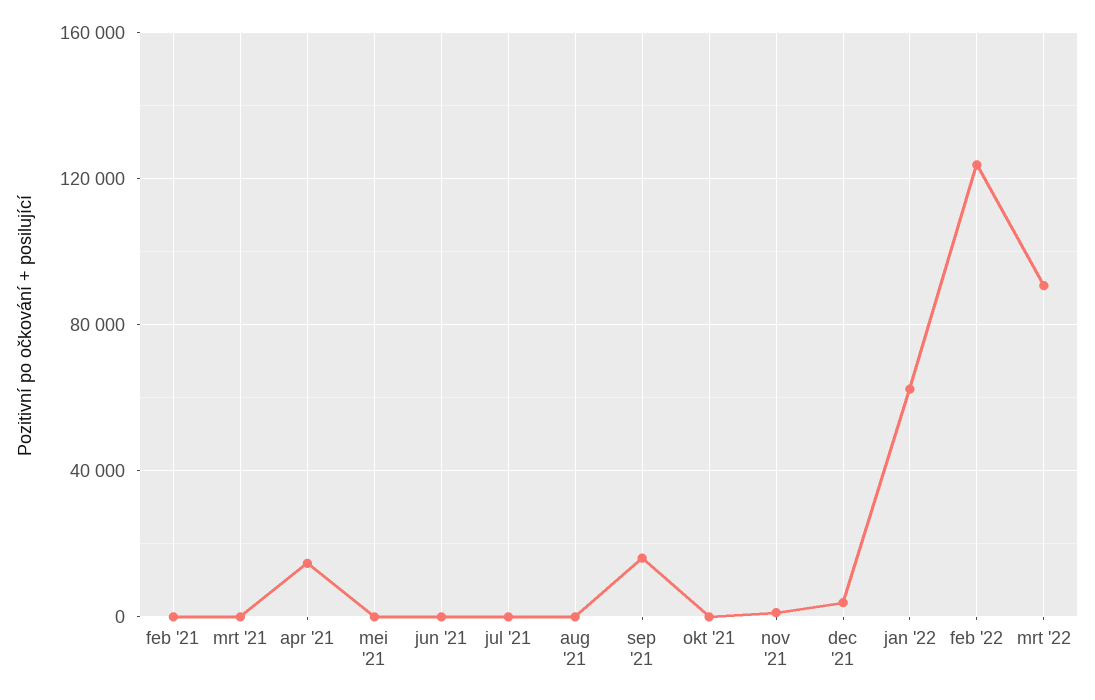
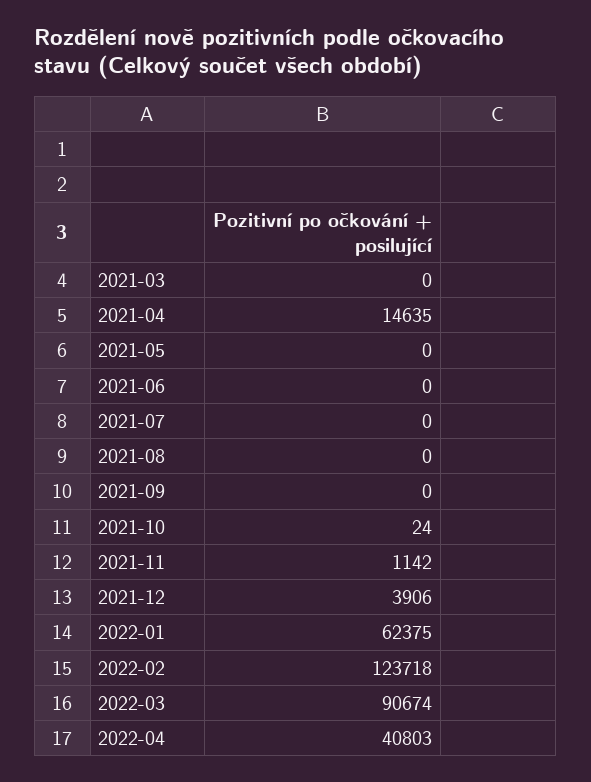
feb '21: 0 -> none
sep '21: 15000 -> 0
2022-04: none -> 40803

